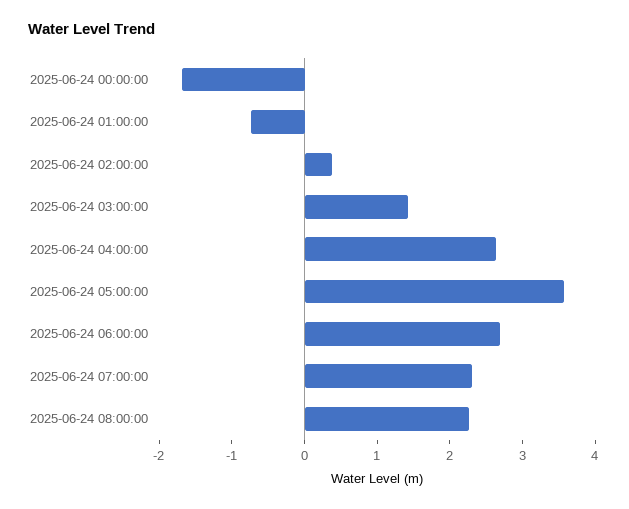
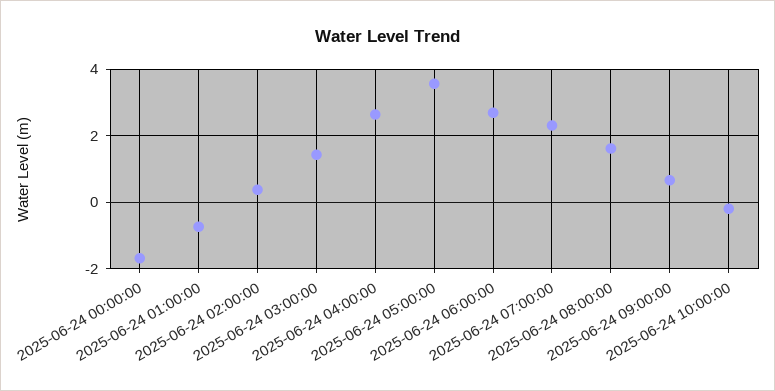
2025-06-24 08:00:00: 2.2 -> 1.6
2025-06-24 09:00:00: none -> 0.6
2025-06-24 10:00:00: none -> -0.2

